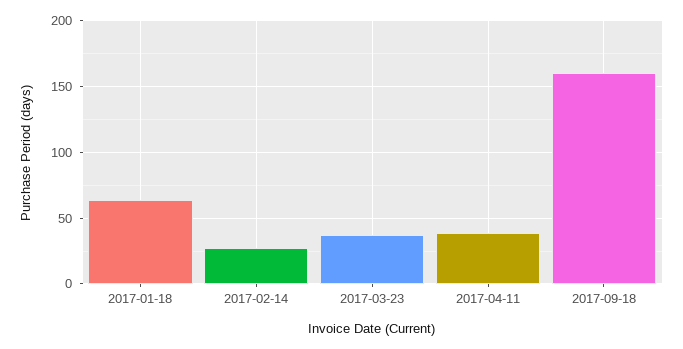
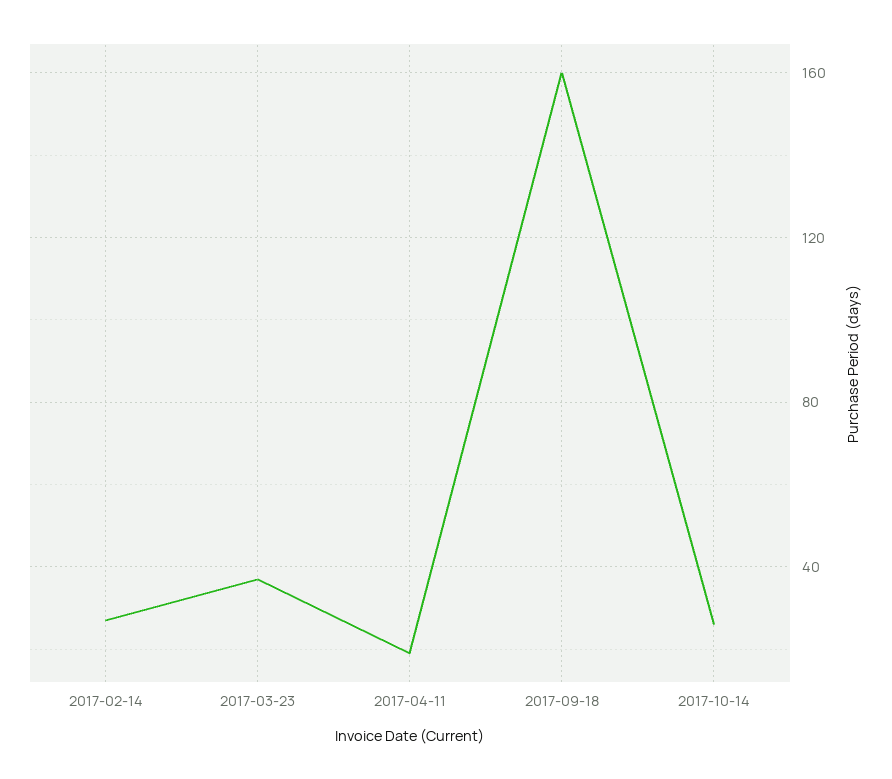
2017-01-18: 65 -> none
2017-04-11: 40 -> 20
2017-10-14: none -> 25

